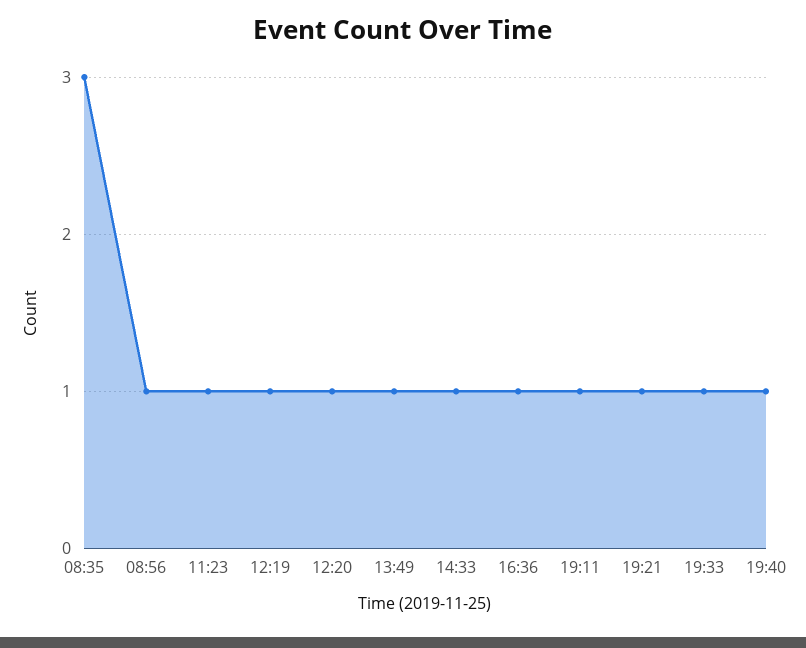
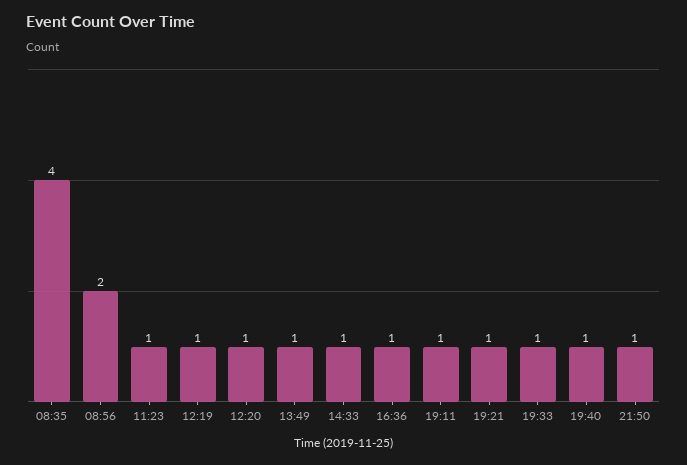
08:35: 3 -> 4
08:56: 1 -> 2
21:50: none -> 1

